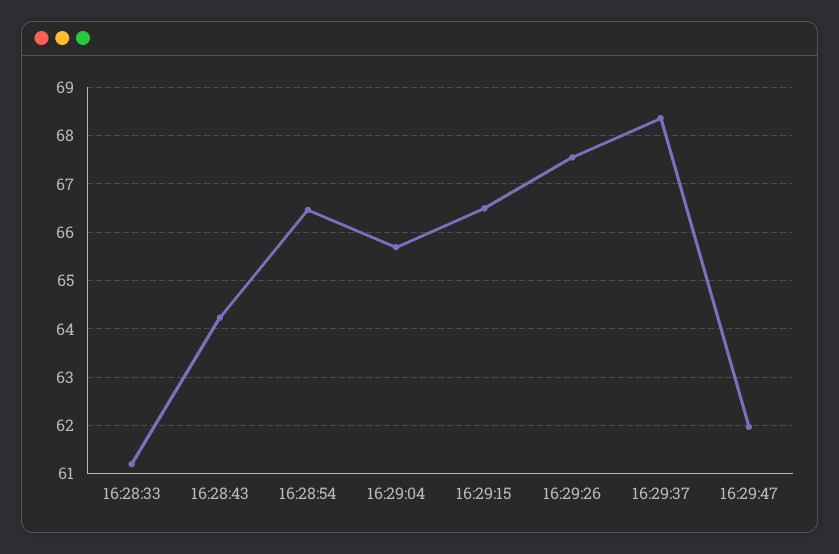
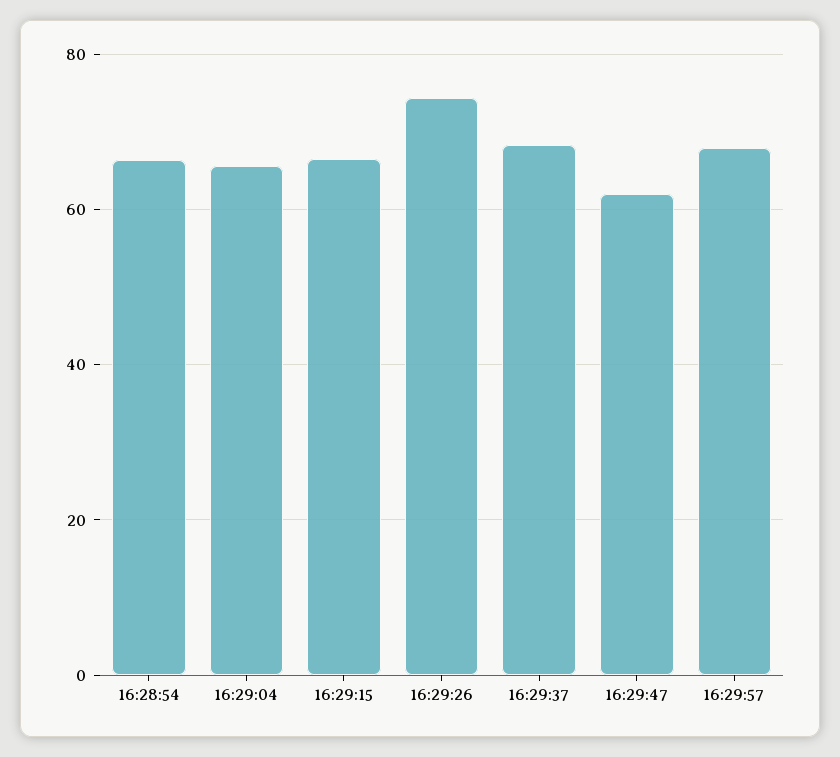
16:28:33: 61.2 -> none
16:28:43: 64.2 -> none
16:29:26: 67.6 -> 74
16:29:57: none -> 68

